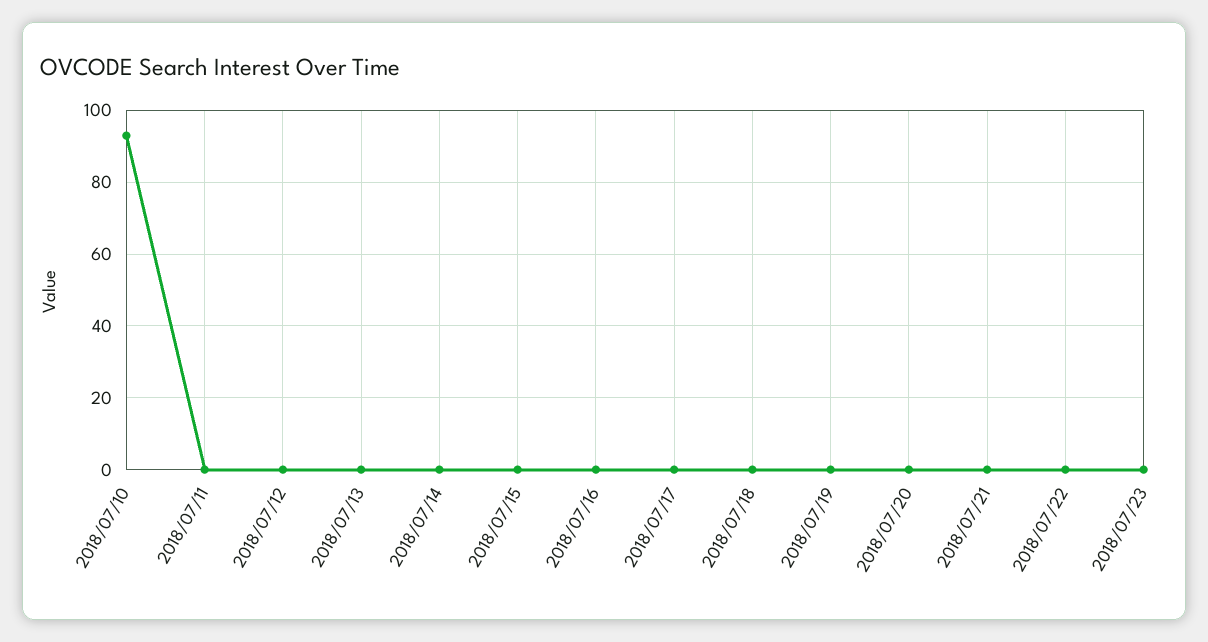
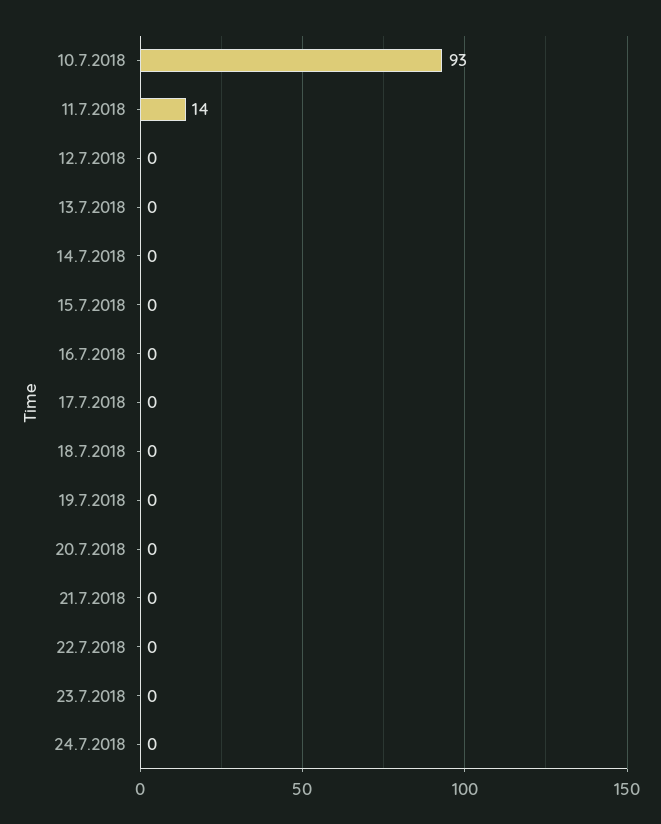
2018/07/11: 0 -> 14
24.7.2018: none -> 0

